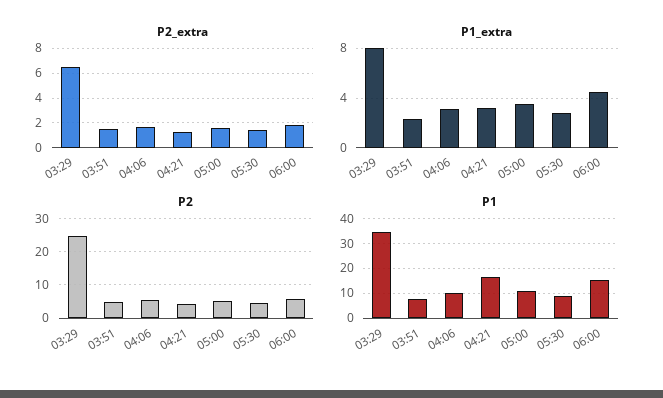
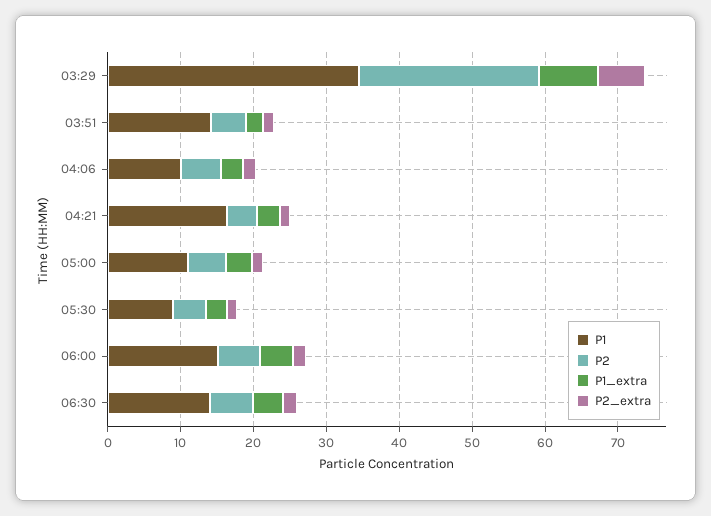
P1, 03:51: 7.5 -> 14
P1, 06:30: none -> 14
P2, 06:30: none -> 6
P1_extra, 06:30: none -> 4
P2_extra, 06:30: none -> 2

